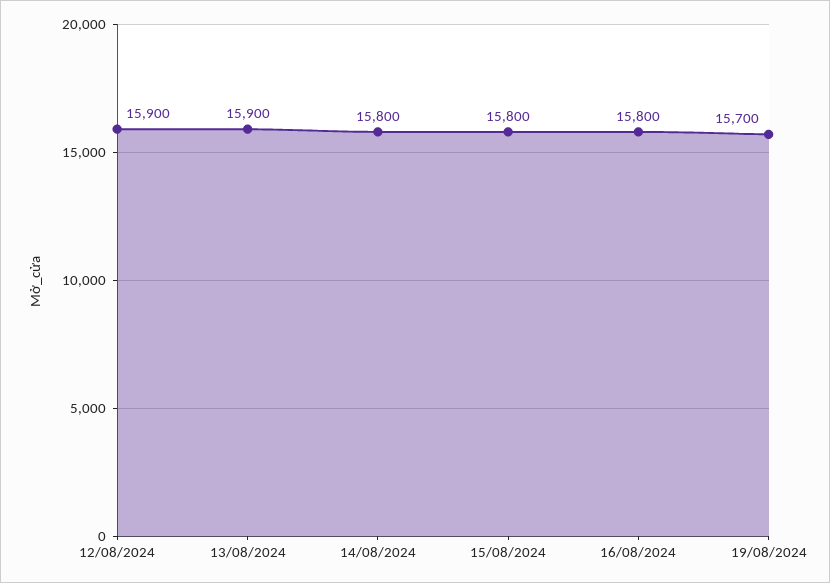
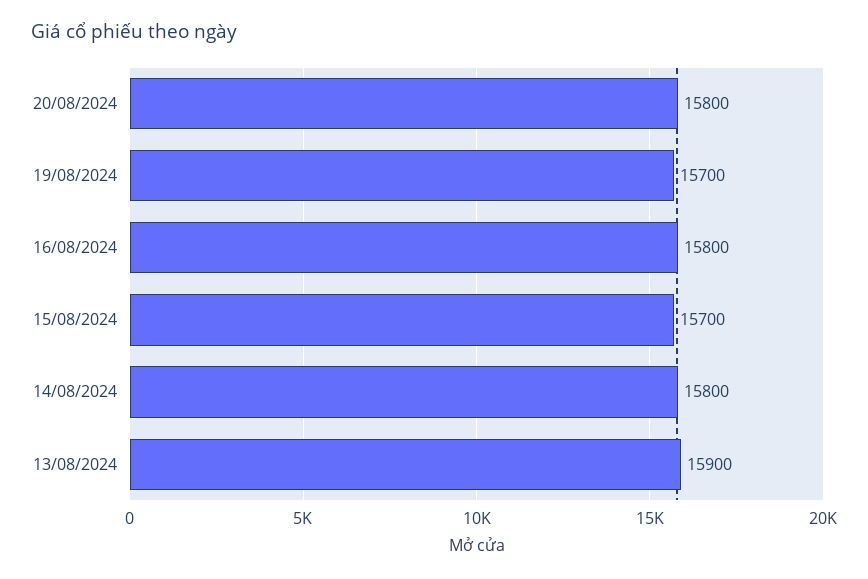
12/08/2024: 15900 -> none
15/08/2024: 15800 -> 15700
20/08/2024: none -> 15800

